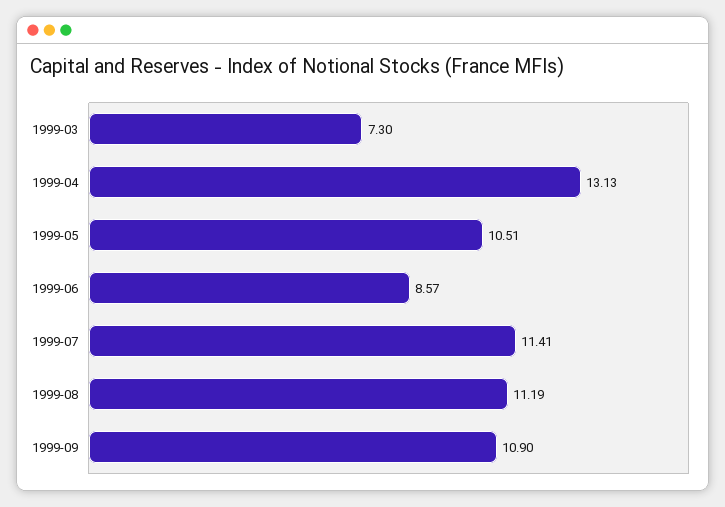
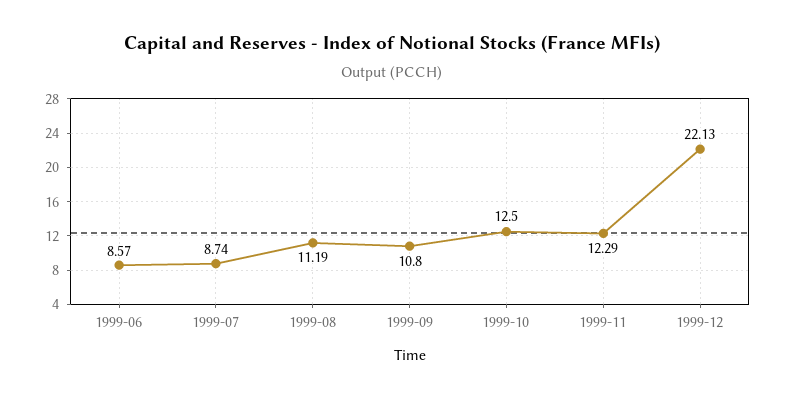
1999-03: 7.3 -> none
1999-04: 13.13 -> none
1999-05: 10.51 -> none
1999-07: 11.41 -> 8.74
1999-09: 10.9 -> 10.8
1999-10: none -> 12.5
1999-11: none -> 12.29
1999-12: none -> 22.13

